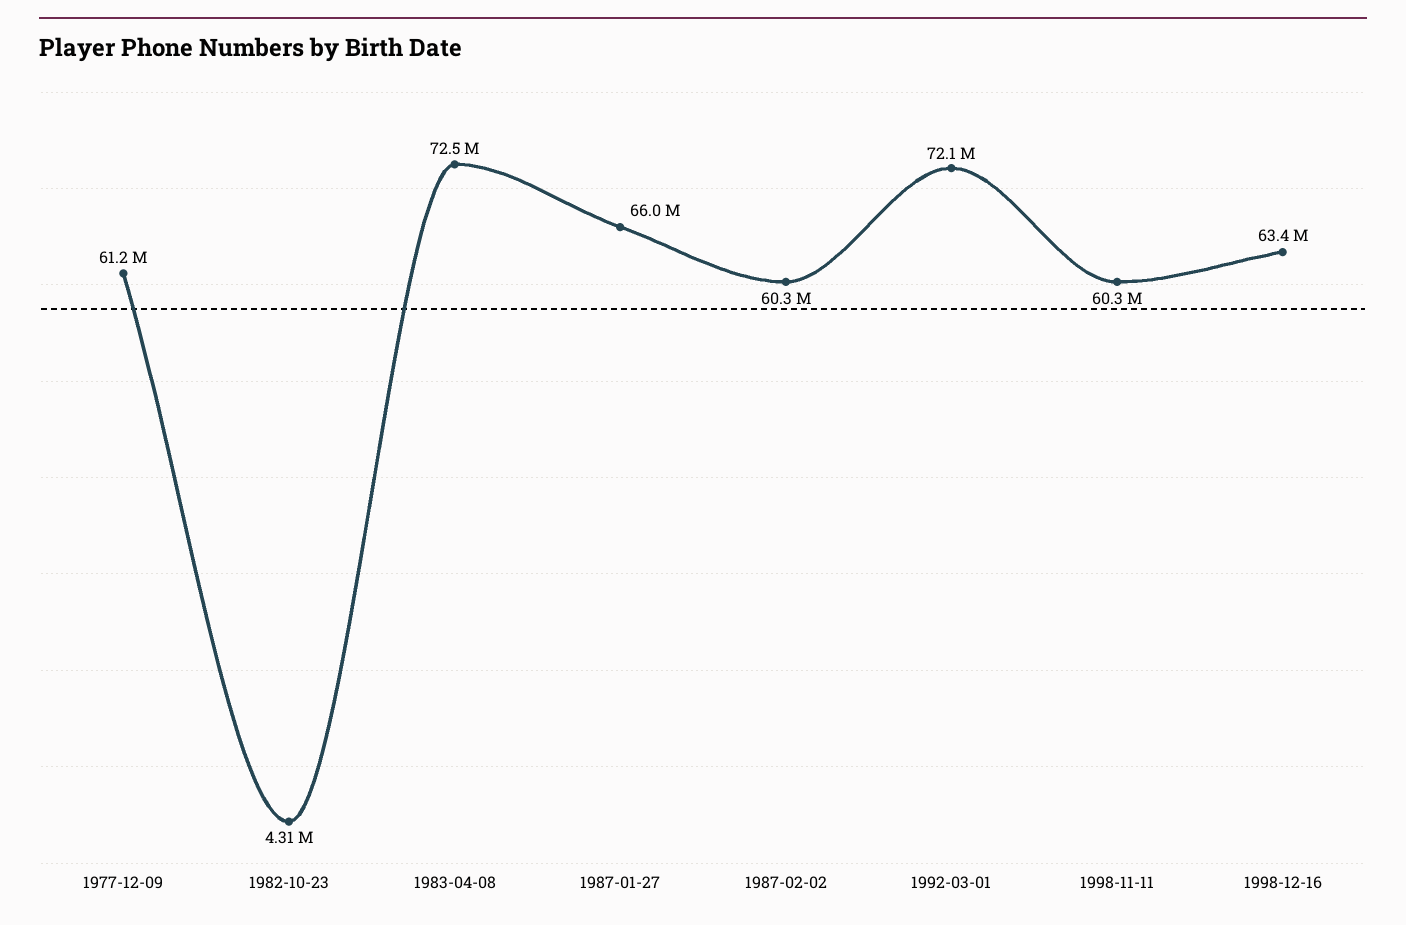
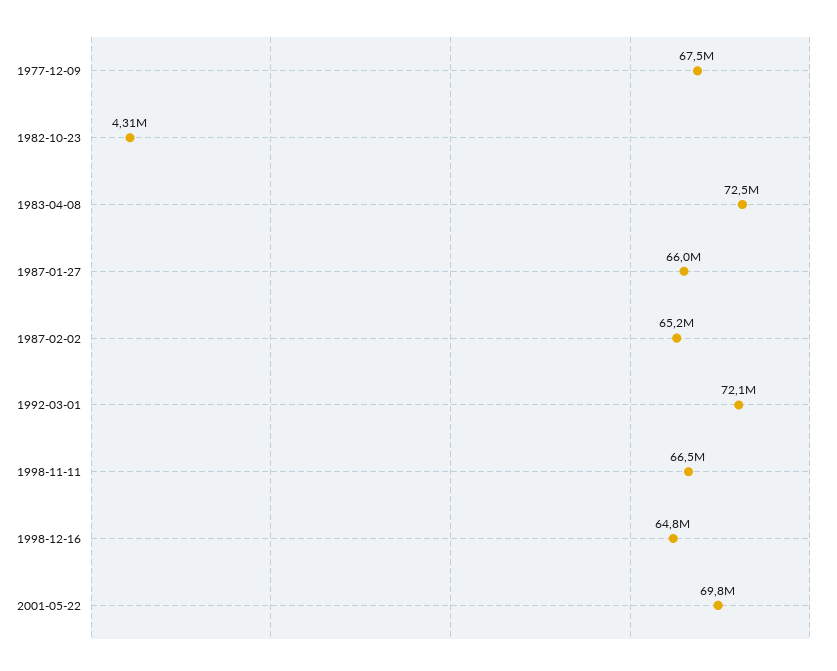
1977-12-09: 61200000 -> 67500000
1987-02-02: 60300000 -> 65200000
1998-11-11: 60300000 -> 66500000
1998-12-16: 63400000 -> 64800000
2001-05-22: none -> 69800000

